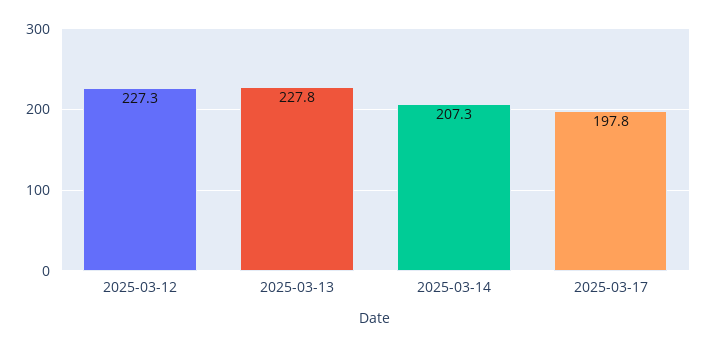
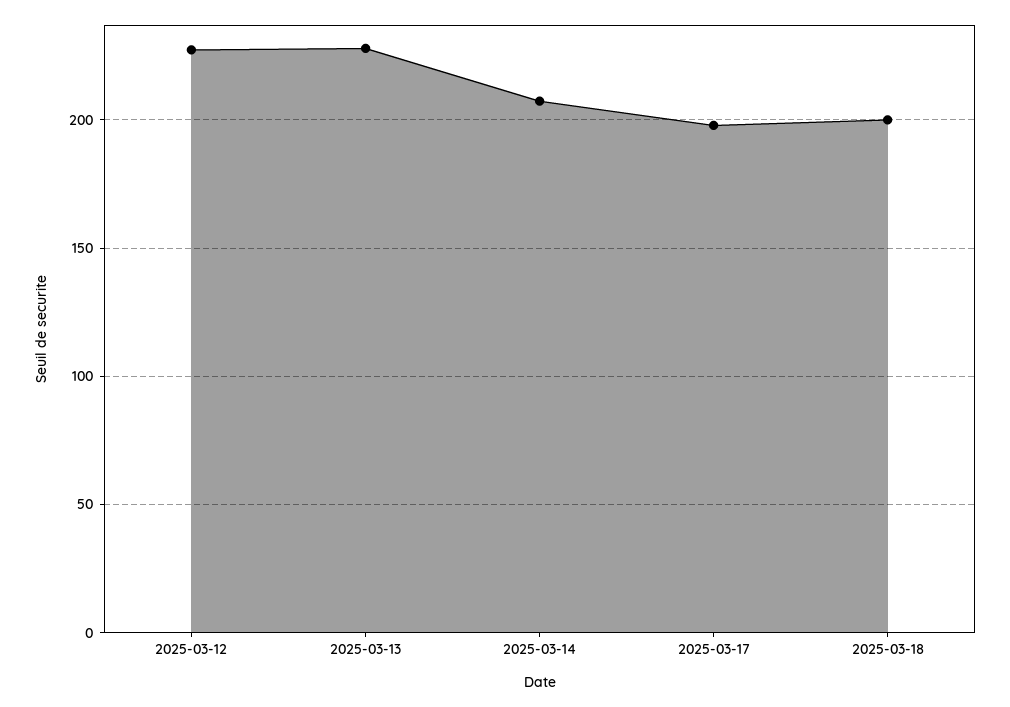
2025-03-18: none -> 200

